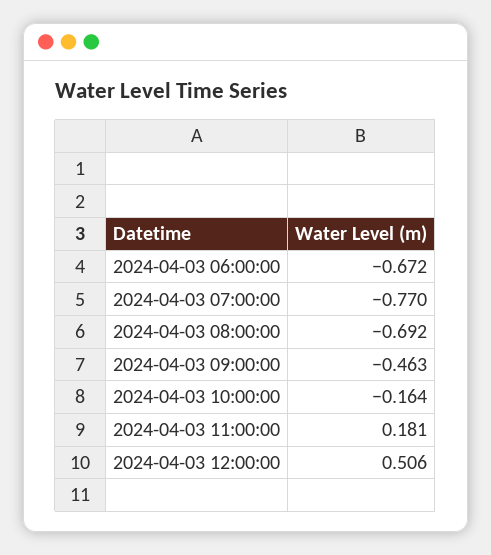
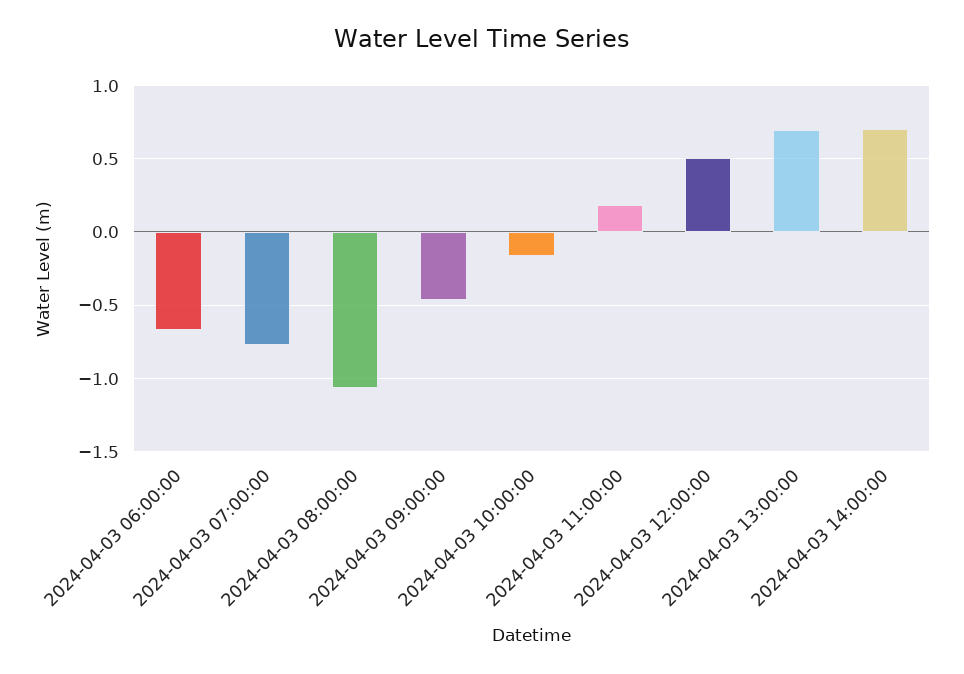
2024-04-03 08:00:00: -0.692 -> -1.05
2024-04-03 13:00:00: none -> 0.7
2024-04-03 14:00:00: none -> 0.7

